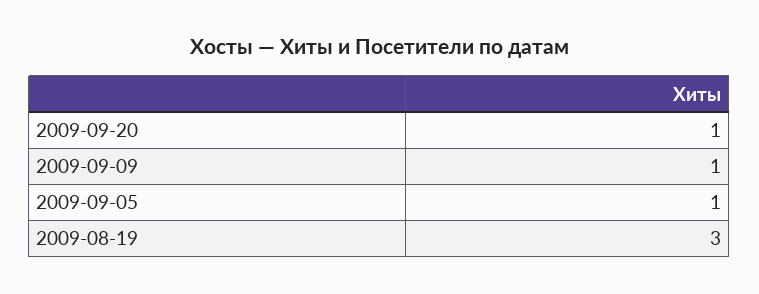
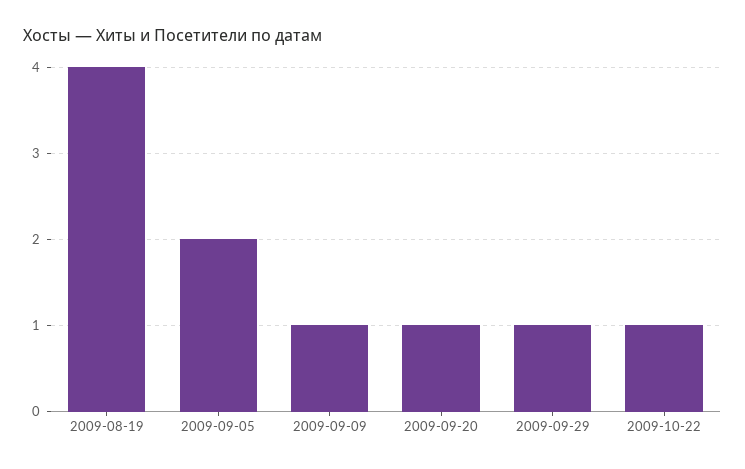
2009-09-05: 1 -> 2
2009-08-19: 3 -> 4
2009-09-29: none -> 1
2009-10-22: none -> 1

